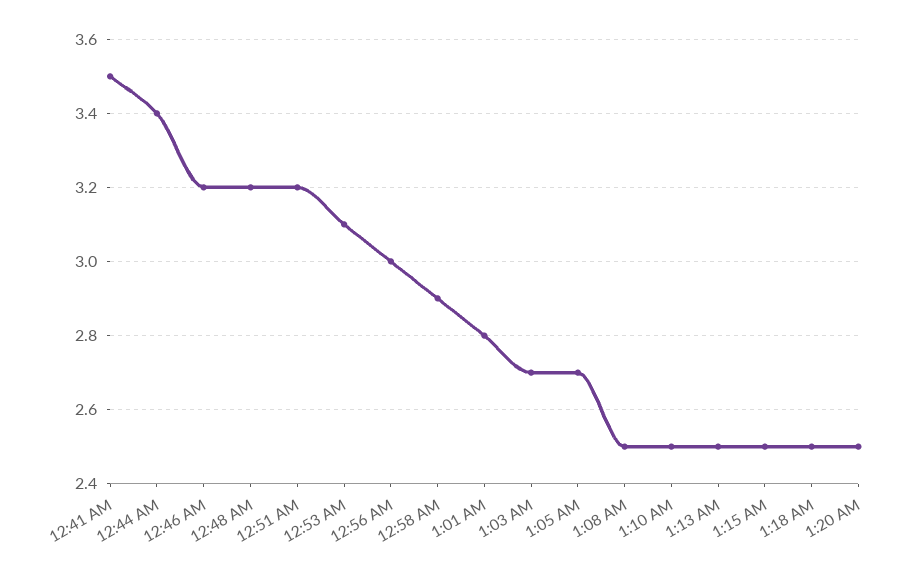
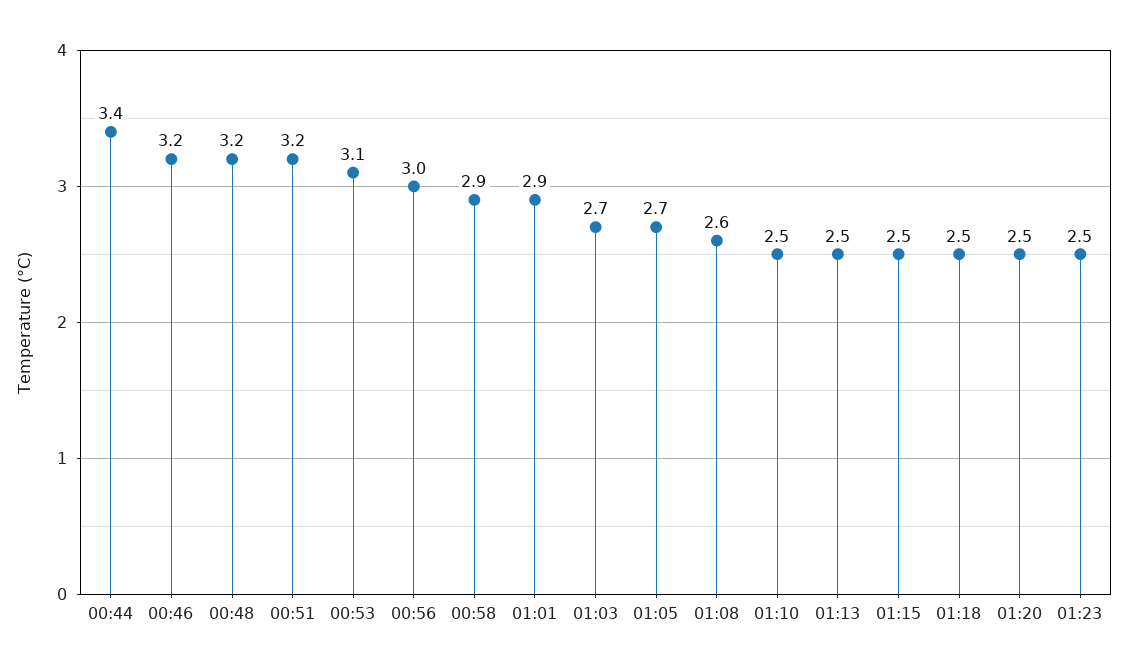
12:41 AM: 3.5 -> none
1:01 AM: 2.8 -> 2.9
1:08 AM: 2.5 -> 2.6
01:23: none -> 2.5

